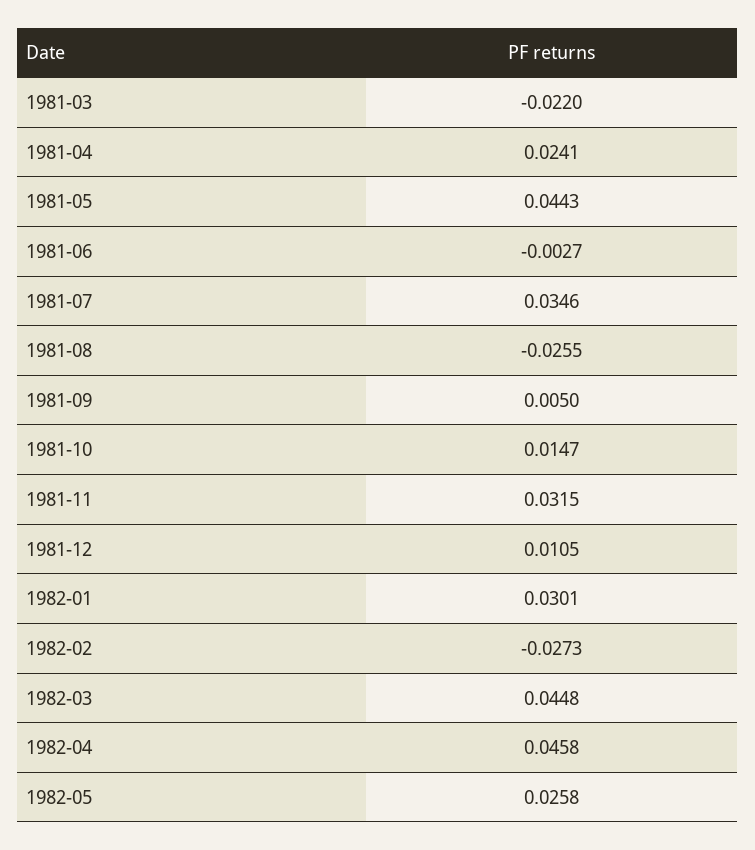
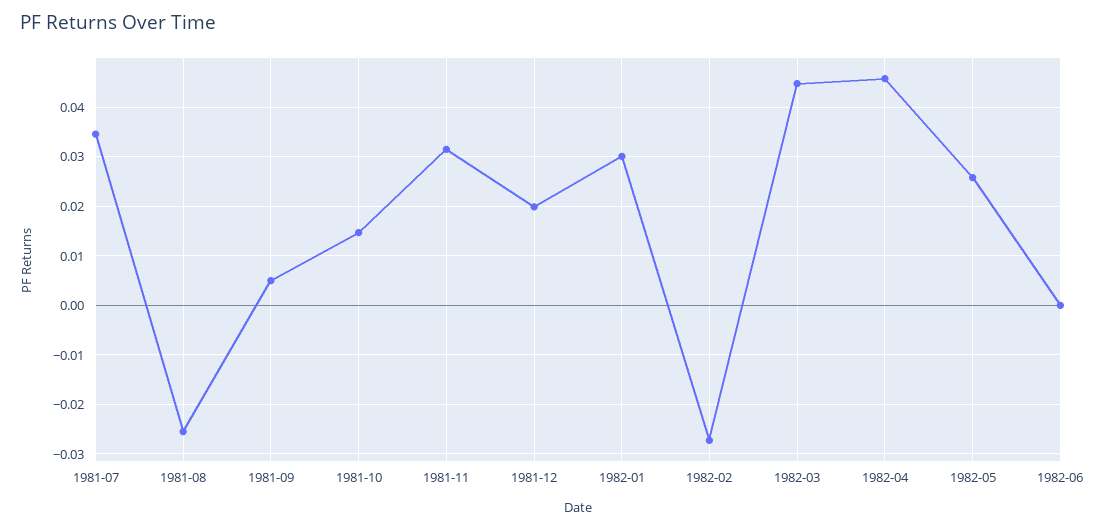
1981-03: -0.022 -> none
1981-04: 0.0241 -> none
1981-05: 0.0443 -> none
1981-06: -0.0027 -> none
1981-12: 0.0105 -> 0.02
1982-06: none -> 0

